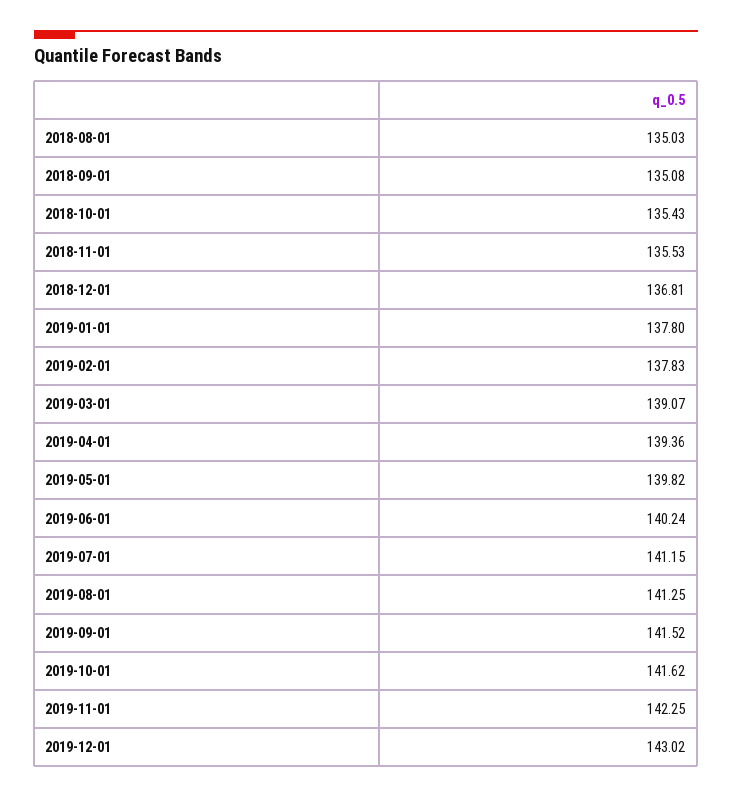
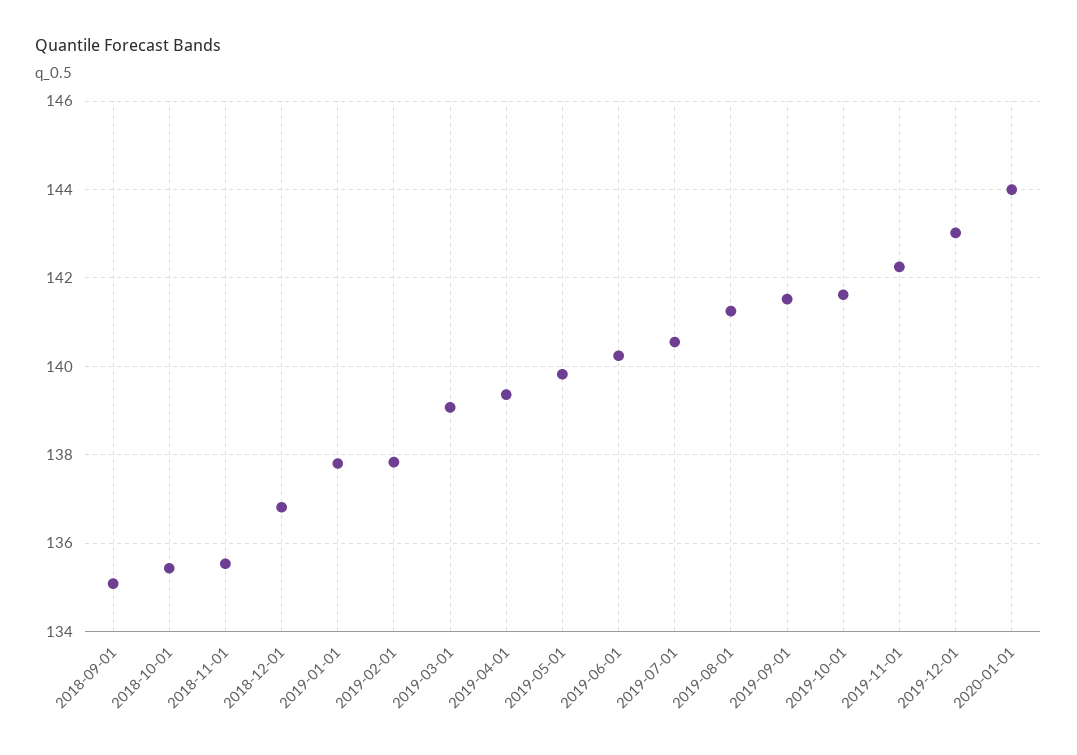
2018-08-01: 135.03 -> none
2019-07-01: 141.15 -> 140.6
2020-01-01: none -> 144

